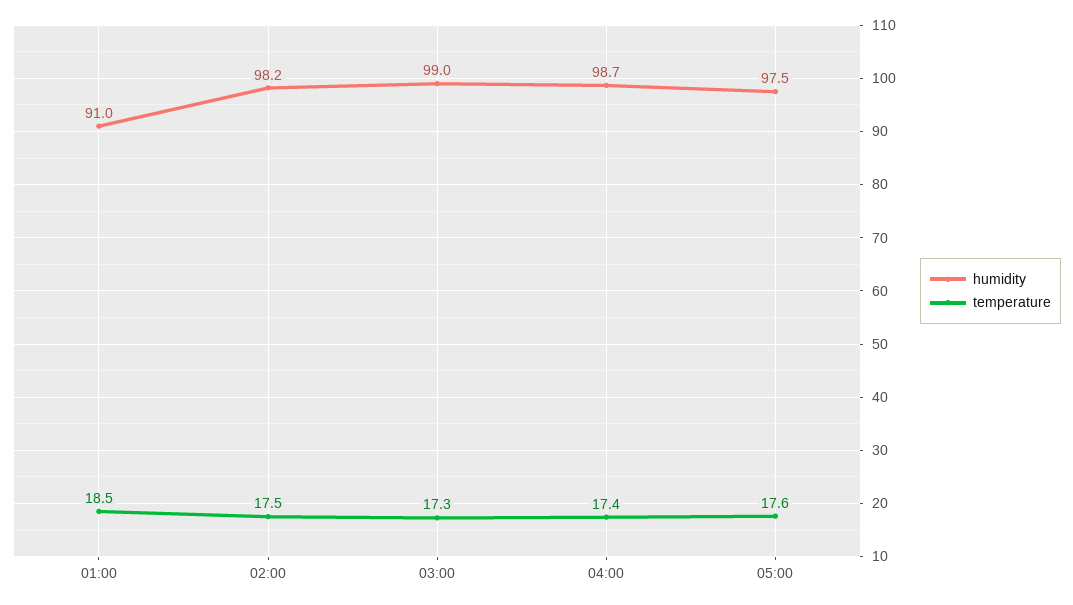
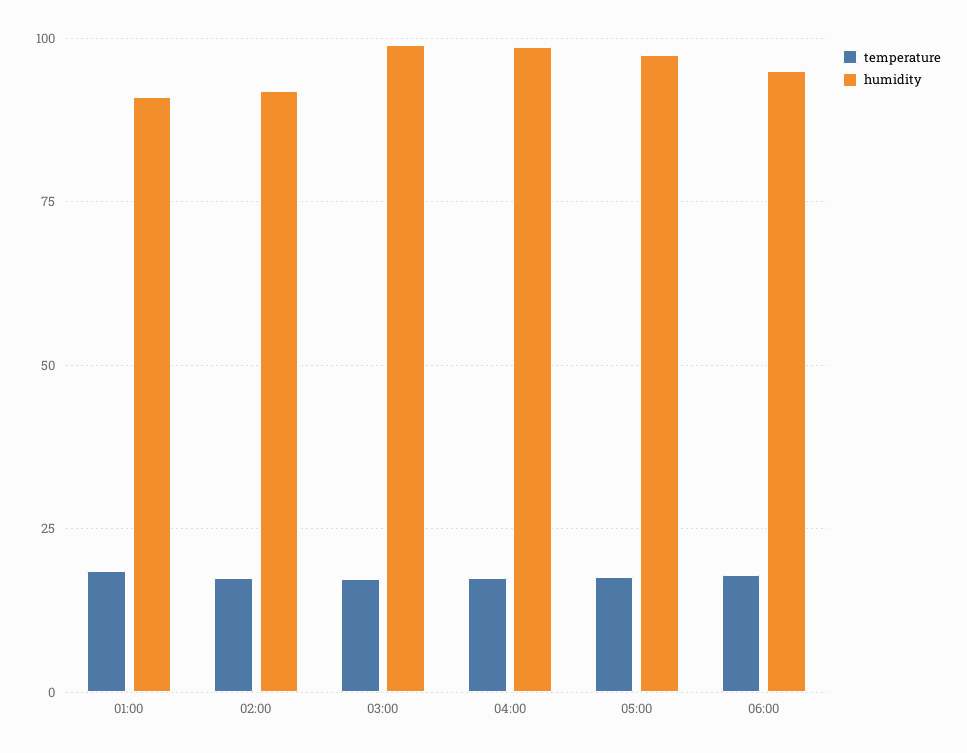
humidity, 02:00: 98.2 -> 92.5
temperature, 06:00: none -> 17.5
humidity, 06:00: none -> 95

